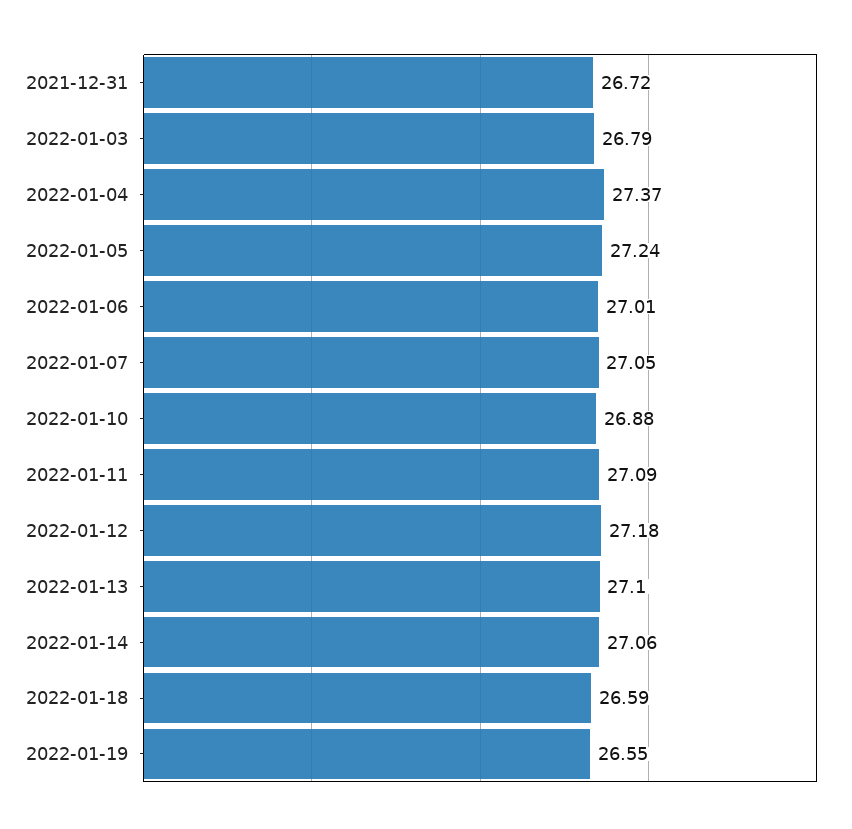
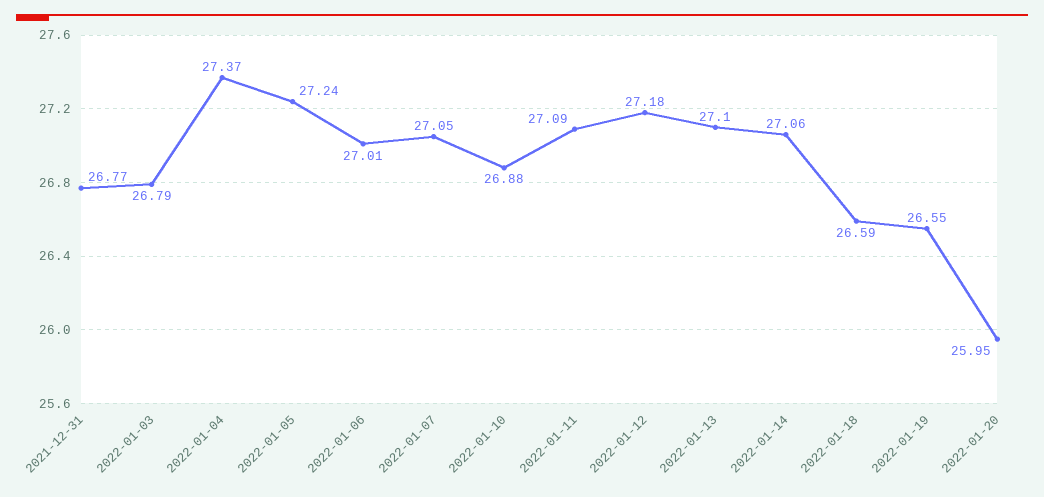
2021-12-31: 26.72 -> 26.77
2022-01-20: none -> 25.95

